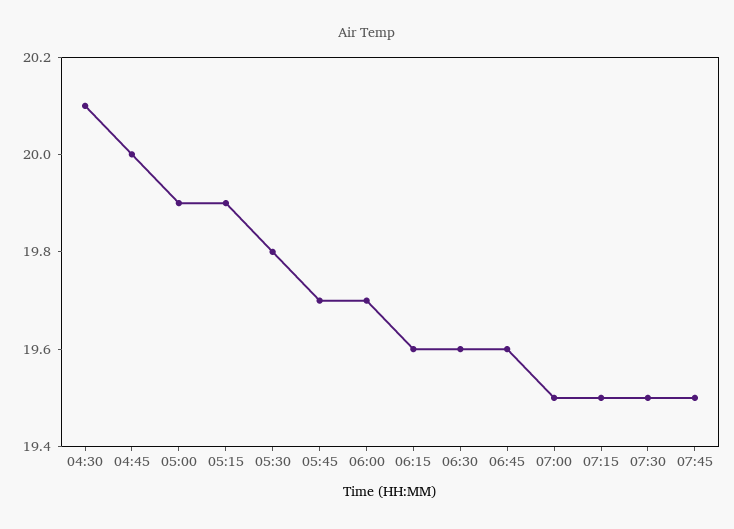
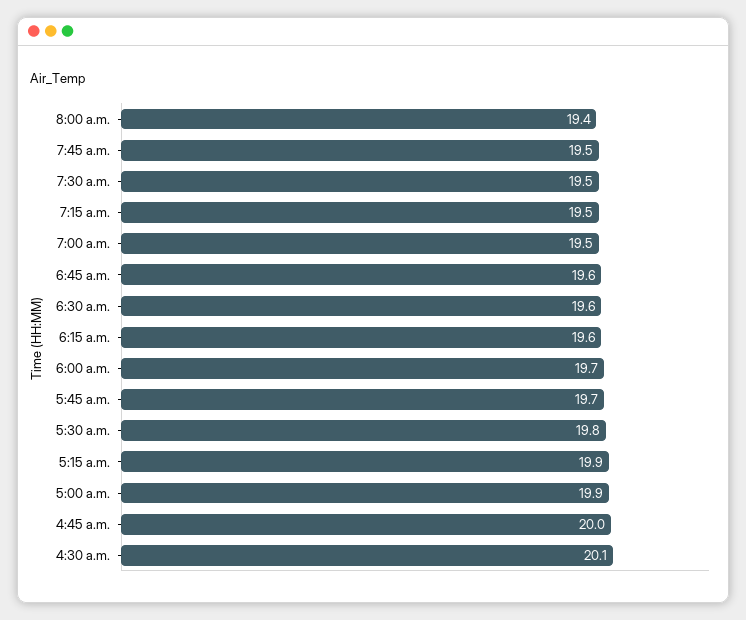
8:00 a.m.: none -> 19.4

